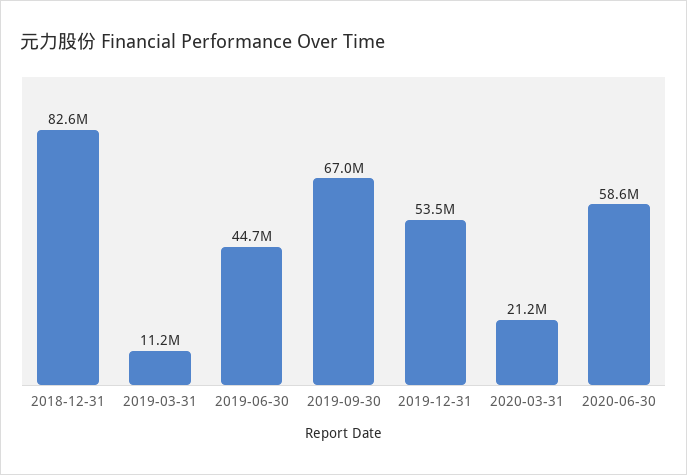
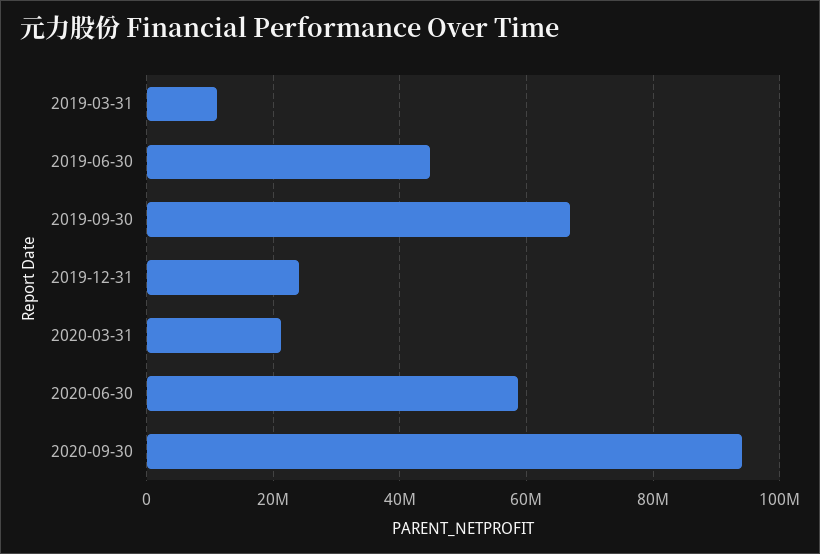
2018-12-31: 82600000 -> none
2019-12-31: 53500000 -> 24000000
2020-09-30: none -> 94000000

